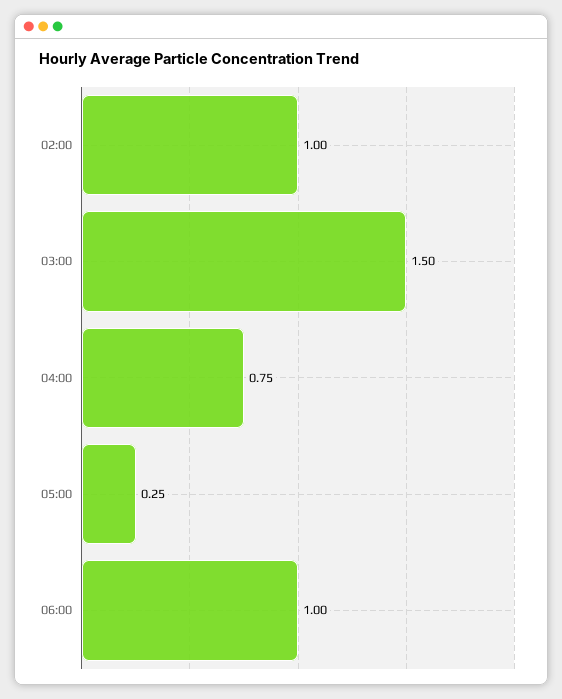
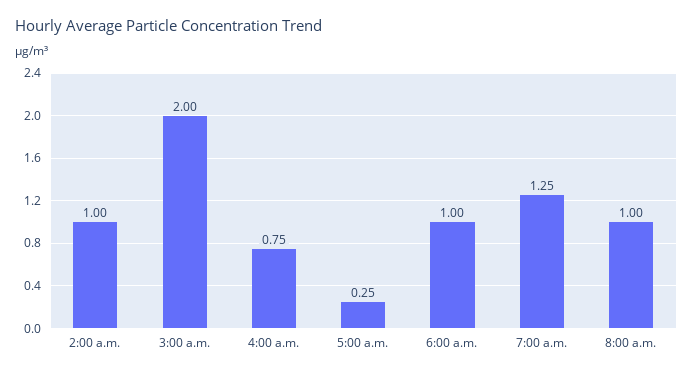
03:00: 1.5 -> 2
7:00 a.m.: none -> 1.25
8:00 a.m.: none -> 1

